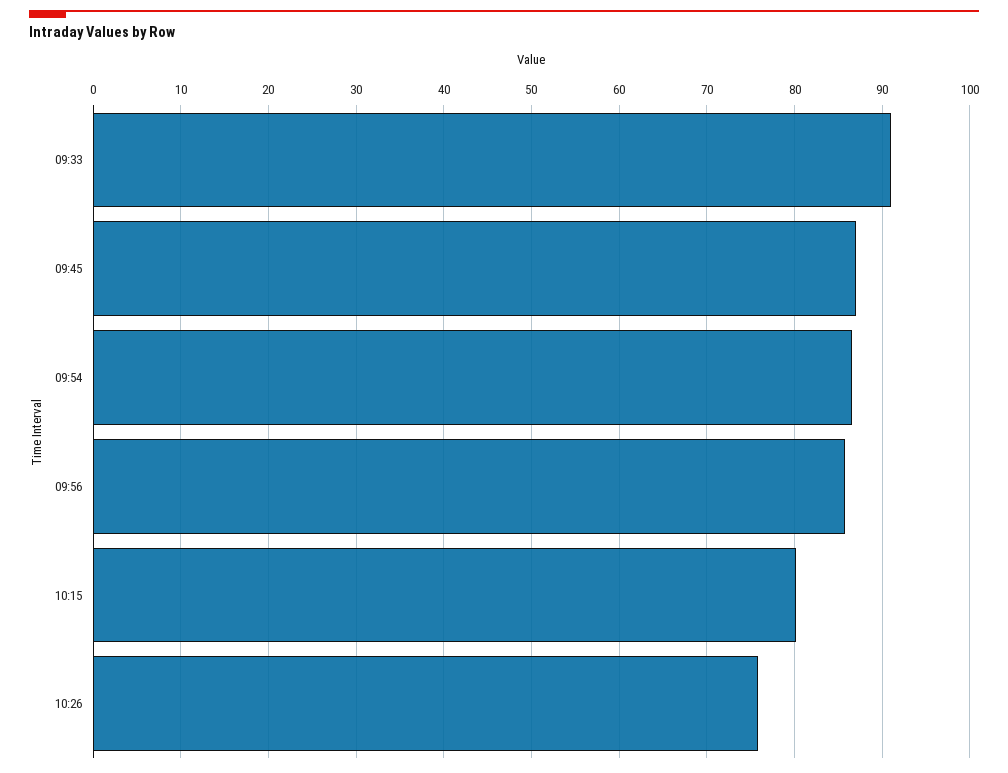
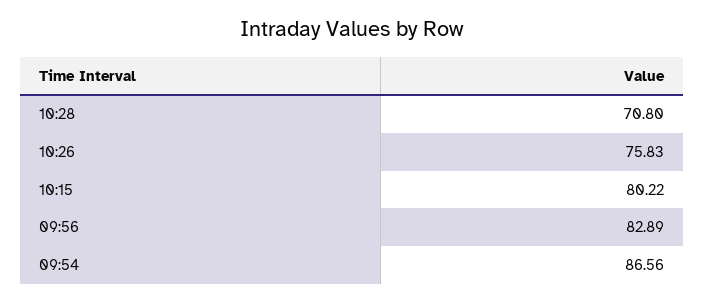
09:33: 91 -> none
09:45: 87 -> none
09:56: 86 -> 82.89
10:28: none -> 70.8

